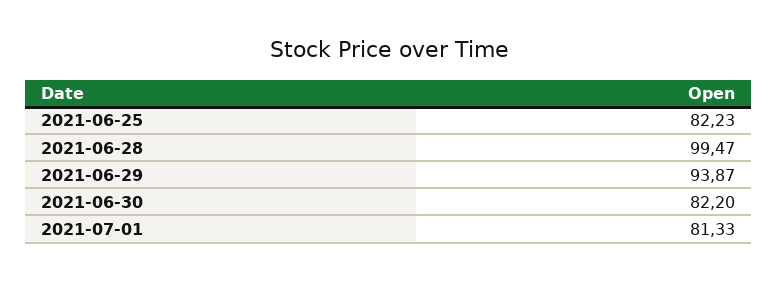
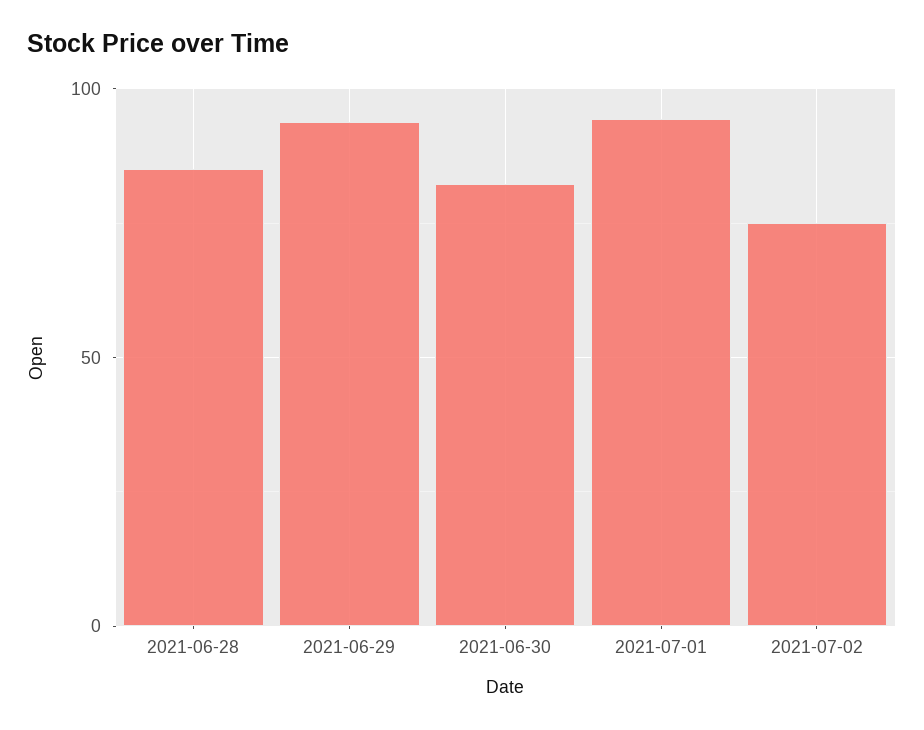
2021-06-25: 82.23 -> none
2021-06-28: 99.47 -> 85
2021-07-01: 81.33 -> 95
2021-07-02: none -> 75

